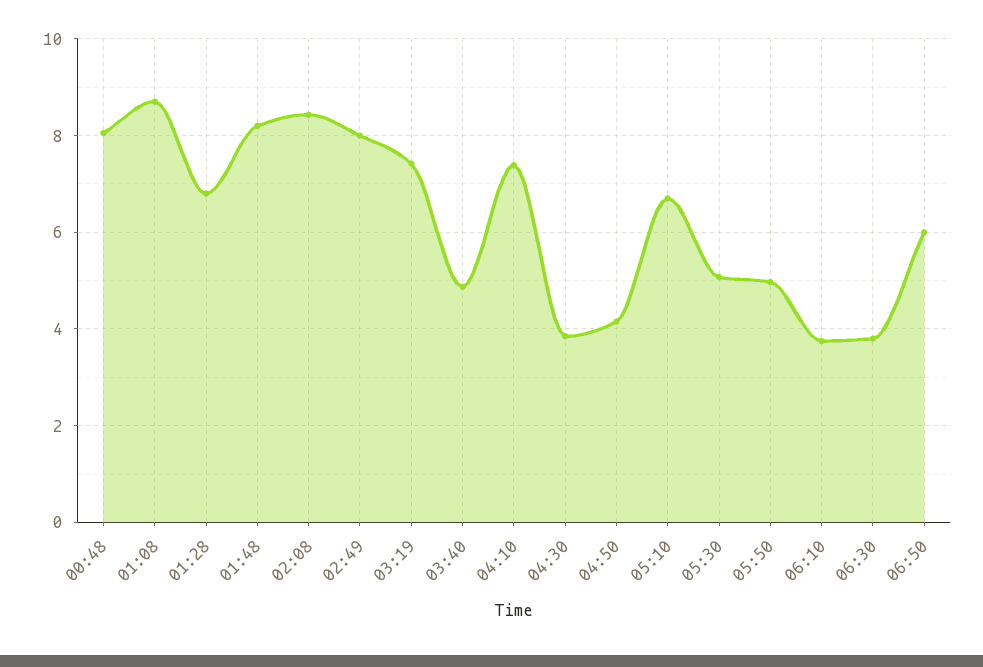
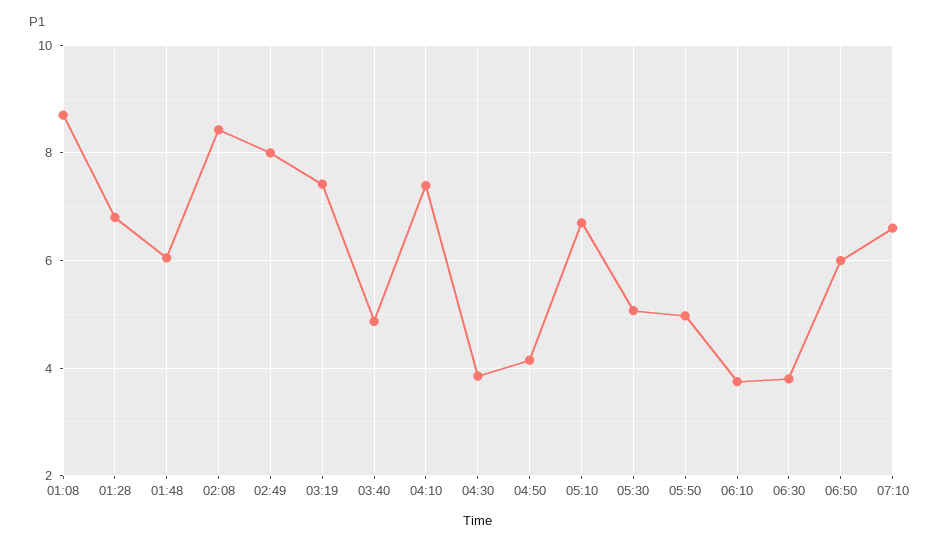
00:48: 8 -> none
01:48: 8.2 -> 6
07:10: none -> 6.6

